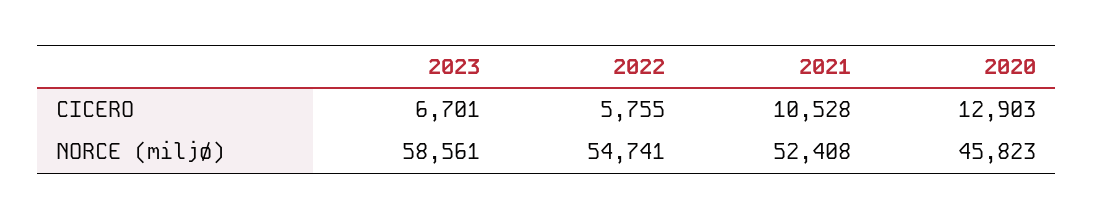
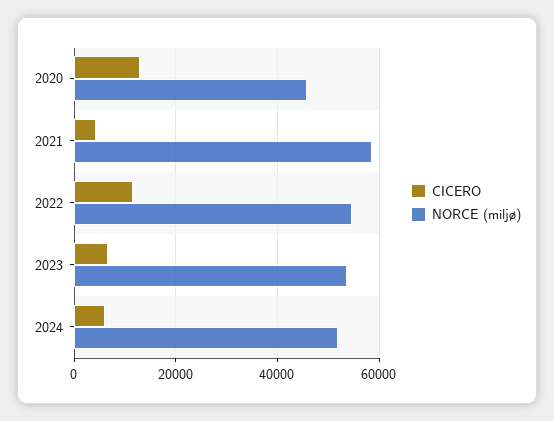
CICERO, 2022: 5755 -> 12000
CICERO, 2021: 10528 -> 4000
NORCE (miljø), 2023: 58561 -> 54000
NORCE (miljø), 2021: 52408 -> 58000
CICERO, 2024: none -> 6000
NORCE (miljø), 2024: none -> 52000

